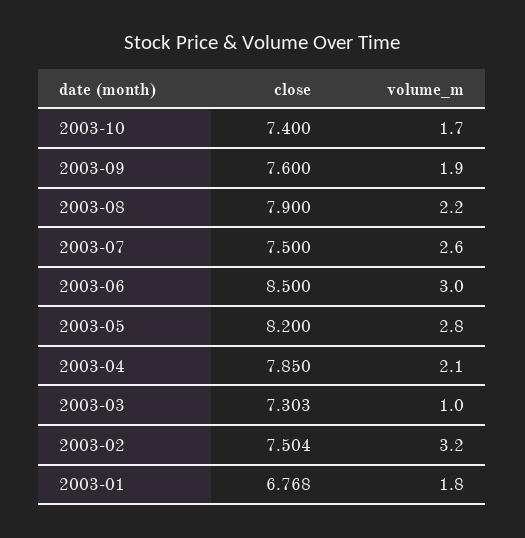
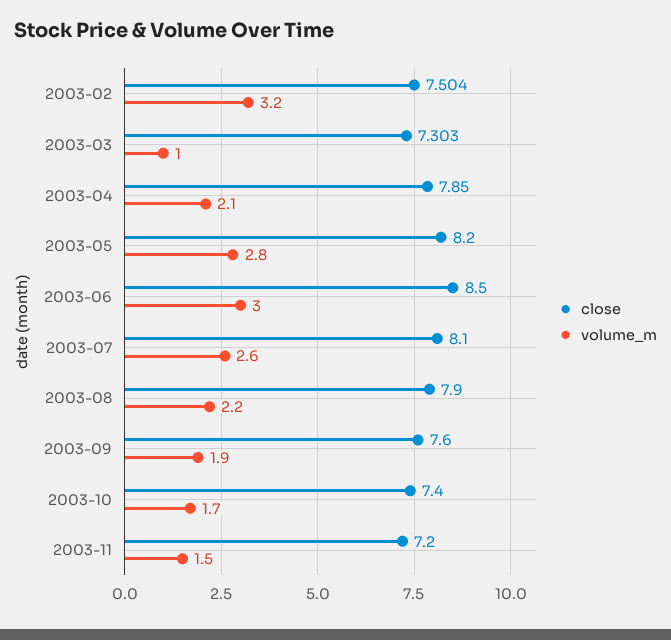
close, 2003-07: 7.5 -> 8.1
close, 2003-01: 6.768 -> none
volume_m, 2003-01: 1.8 -> none
close, 2003-11: none -> 7.2
volume_m, 2003-11: none -> 1.5

